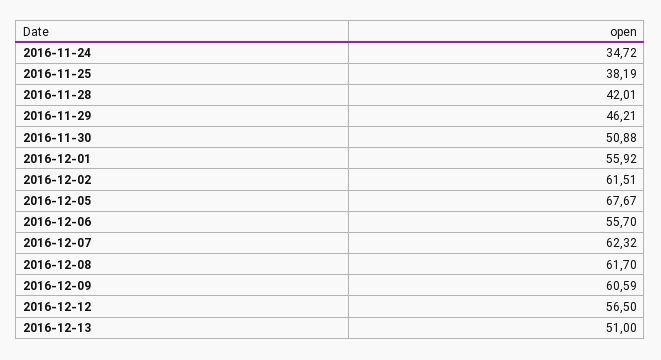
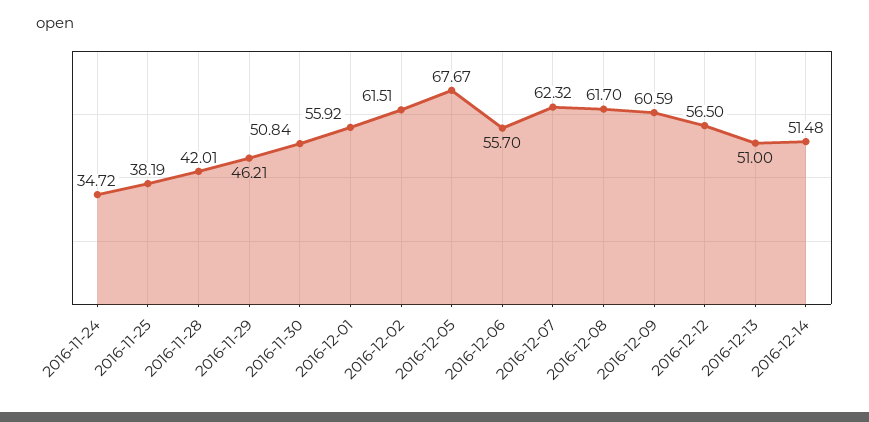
2016-11-30: 50.88 -> 50.84
2016-12-14: none -> 51.48

